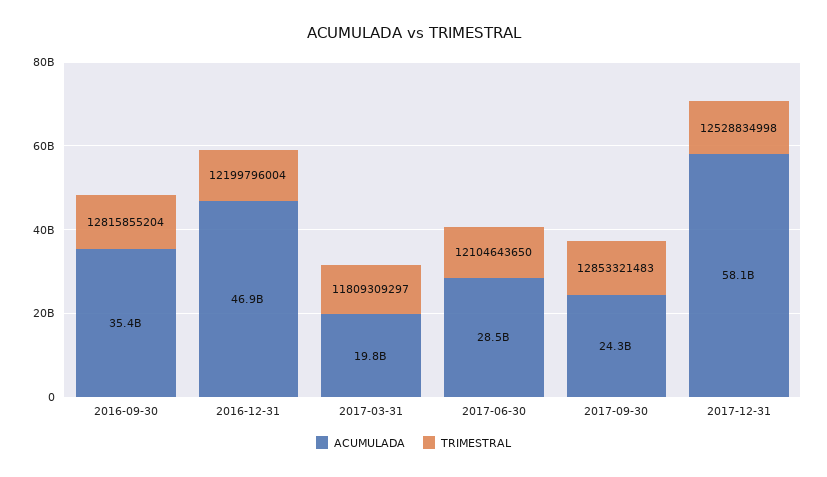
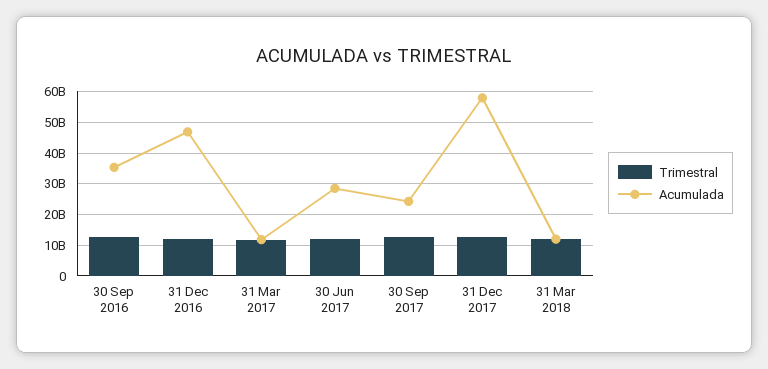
ACUMULADA, 2017-03-31: 19800000000 -> 12000000000
TRIMESTRAL, 31 Mar 2018: none -> 12000000000
ACUMULADA, 31 Mar 2018: none -> 12000000000

